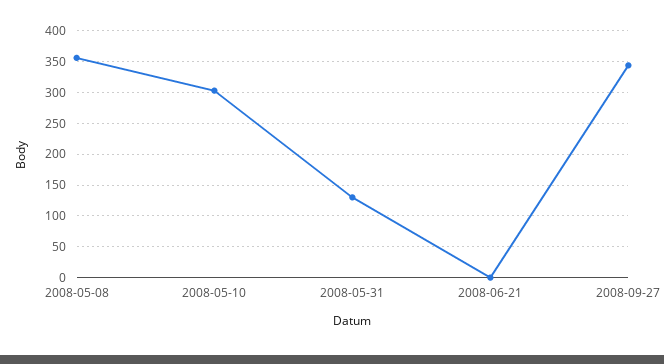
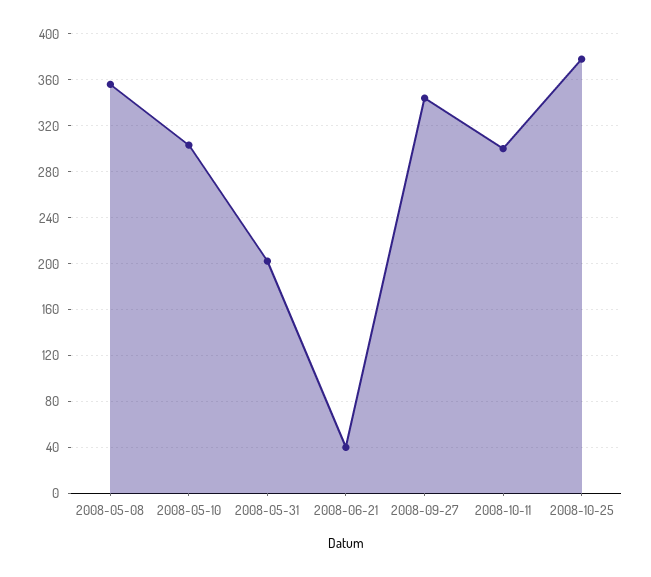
2008-05-31: 130 -> 200
2008-06-21: 0 -> 40
2008-10-11: none -> 300
2008-10-25: none -> 380

